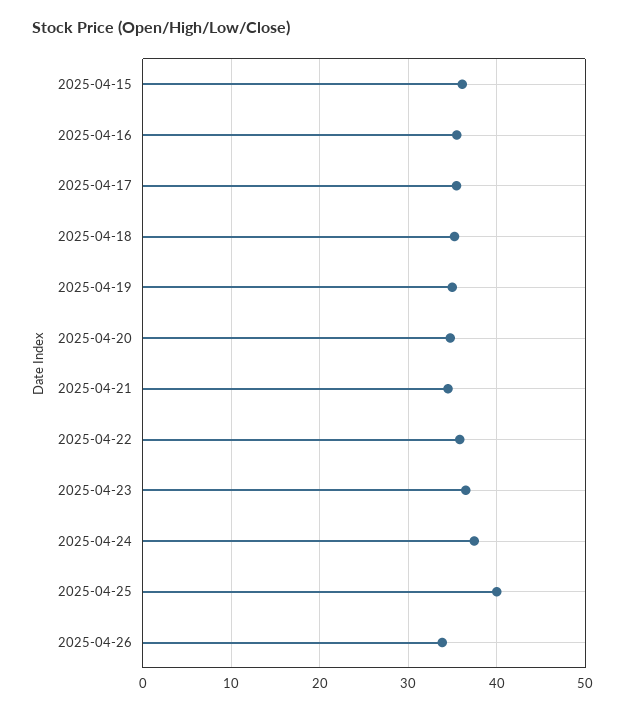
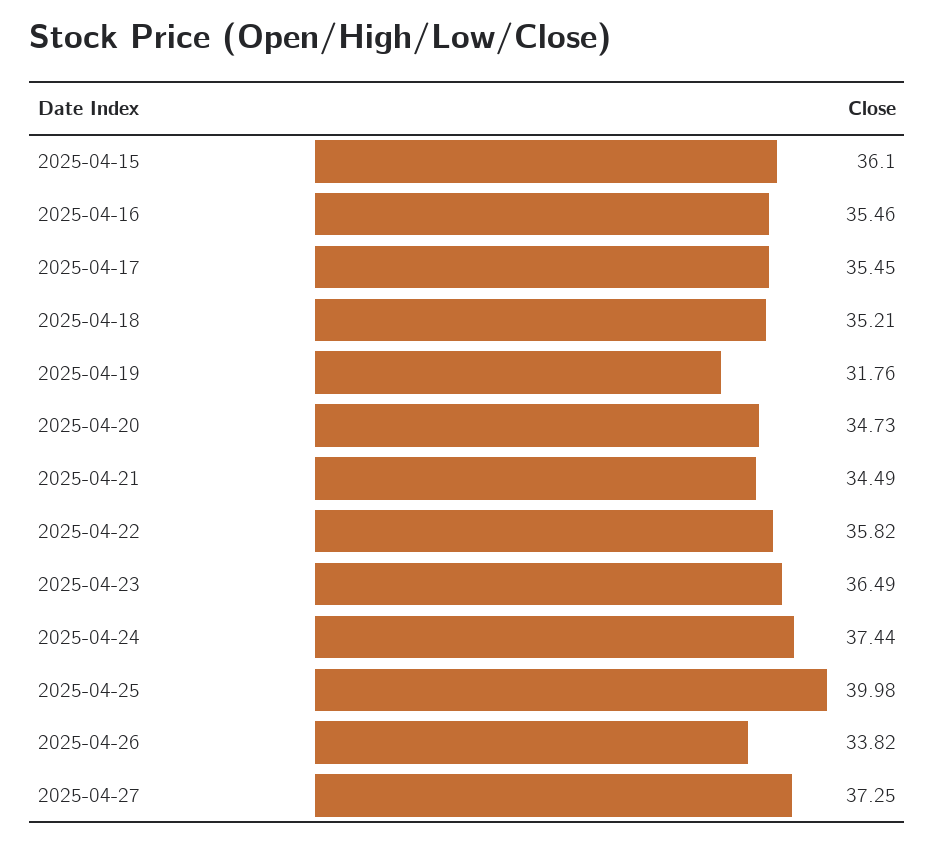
2025-04-19: 35 -> 31.76
2025-04-27: none -> 37.25

